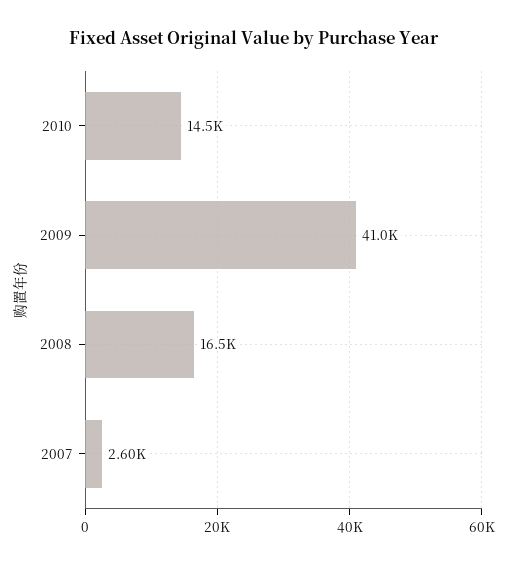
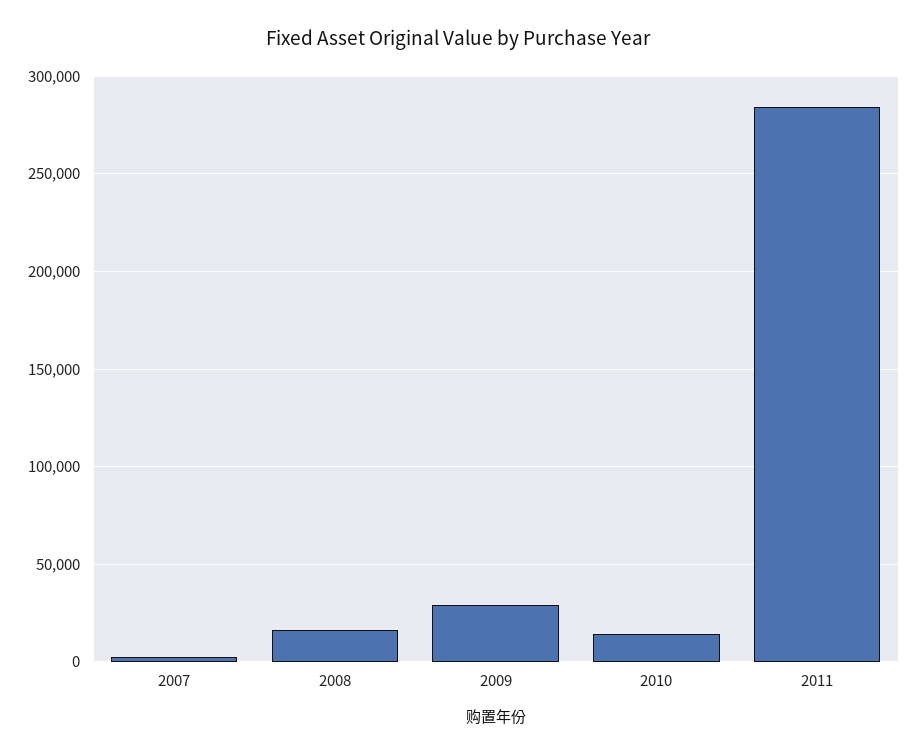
2009: 41000 -> 30000
2011: none -> 285000

